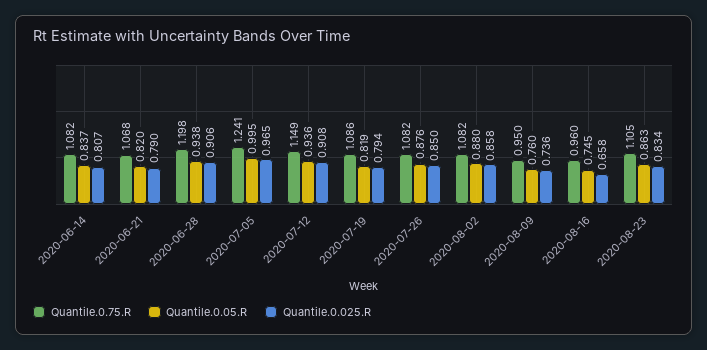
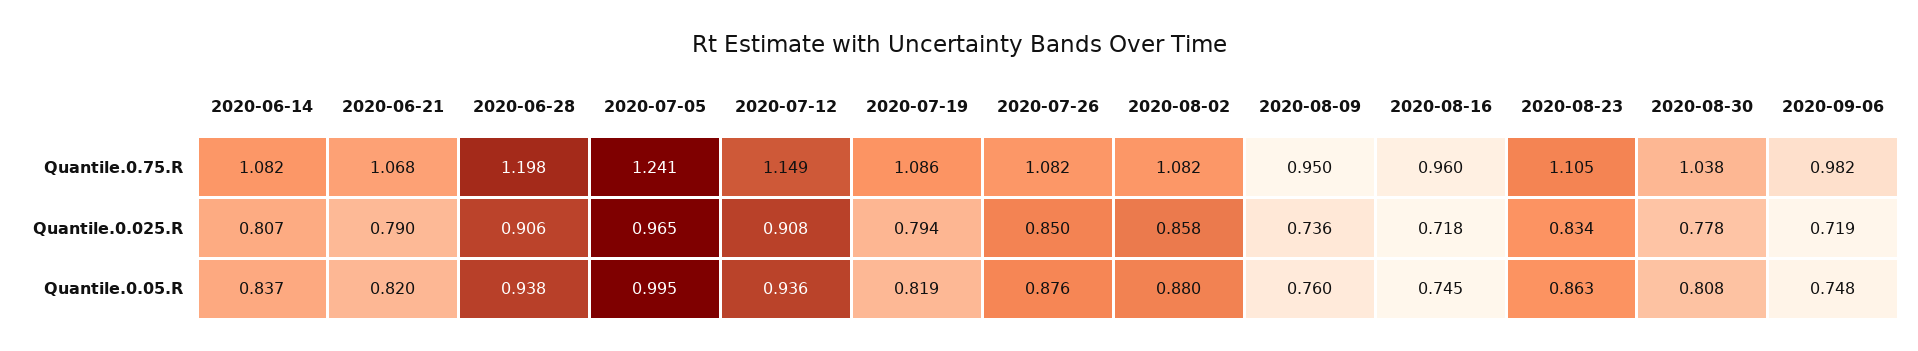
Quantile.0.025.R, 2020-08-16: 0.658 -> 0.718
Quantile.0.75.R, 2020-08-30: none -> 1.038
Quantile.0.75.R, 2020-09-06: none -> 0.982
Quantile.0.025.R, 2020-08-30: none -> 0.778
Quantile.0.025.R, 2020-09-06: none -> 0.719
Quantile.0.05.R, 2020-08-30: none -> 0.808
Quantile.0.05.R, 2020-09-06: none -> 0.748

